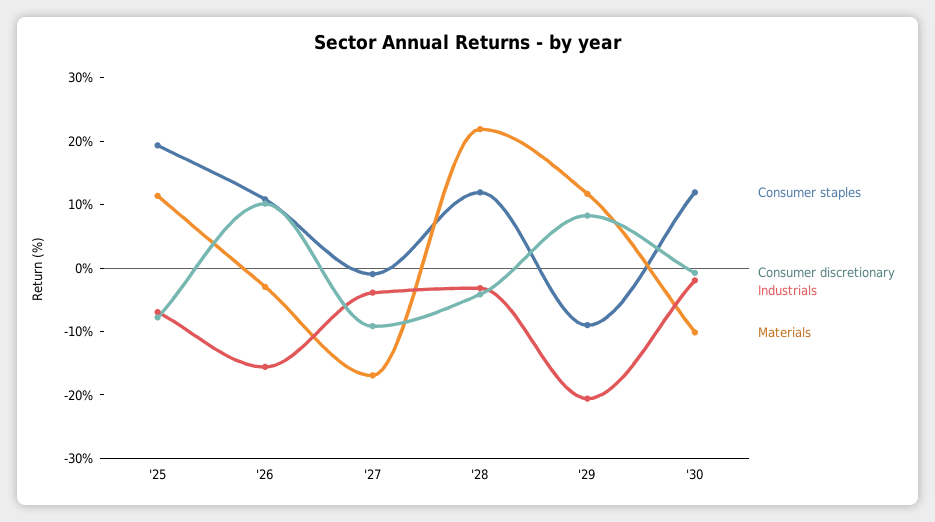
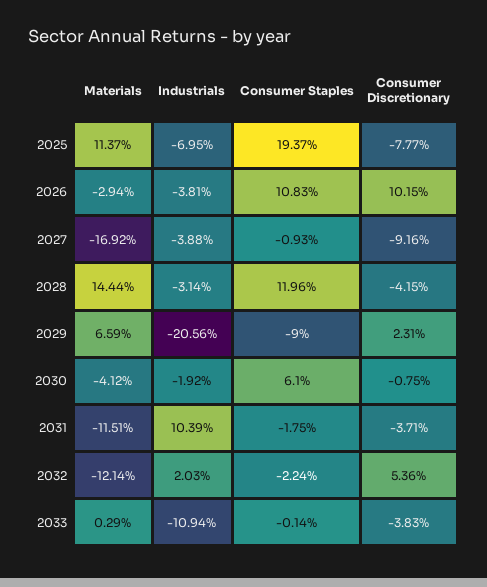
Industrials, '26: -16 -> -3.81
Materials, '28: 22 -> 14.44
Consumer discretionary, '29: 8 -> 2.31
Materials, '29: 12 -> 6.59
Consumer staples, '30: 12 -> 6.1
Materials, '30: -10 -> -4.12
Materials, 2031: none -> -11.51
Industrials, 2031: none -> 10.39
Consumer staples, 2031: none -> -1.75
Consumer discretionary, 2031: none -> -3.71
Materials, 2032: none -> -12.14
Industrials, 2032: none -> 2.03
Consumer staples, 2032: none -> -2.24
Consumer discretionary, 2032: none -> 5.36
Materials, 2033: none -> 0.29
Industrials, 2033: none -> -10.94
Consumer staples, 2033: none -> -0.14
Consumer discretionary, 2033: none -> -3.83

